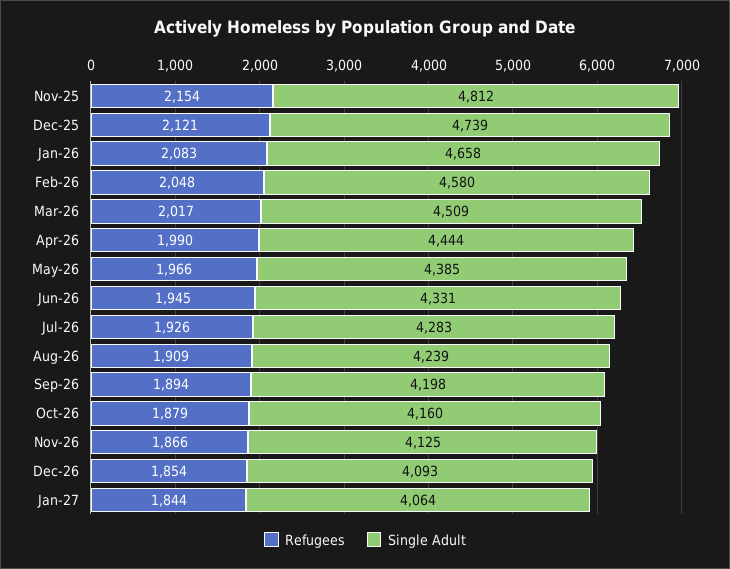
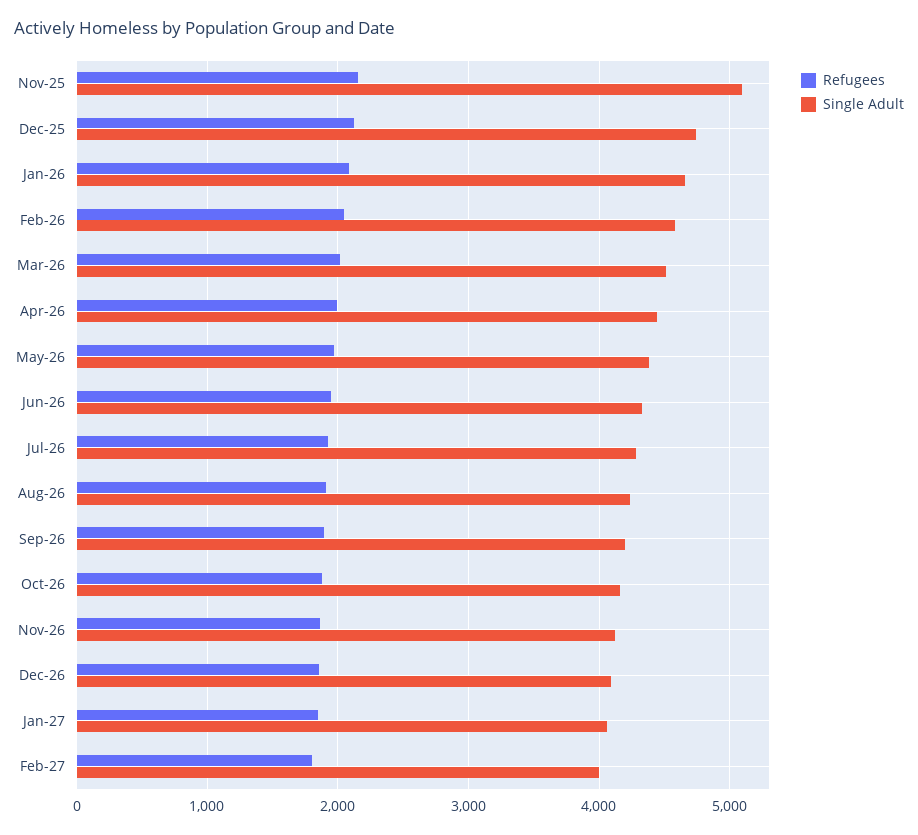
Single Adult, Nov-25: 4812 -> 5100
Refugees, Feb-27: none -> 1800
Single Adult, Feb-27: none -> 4000

